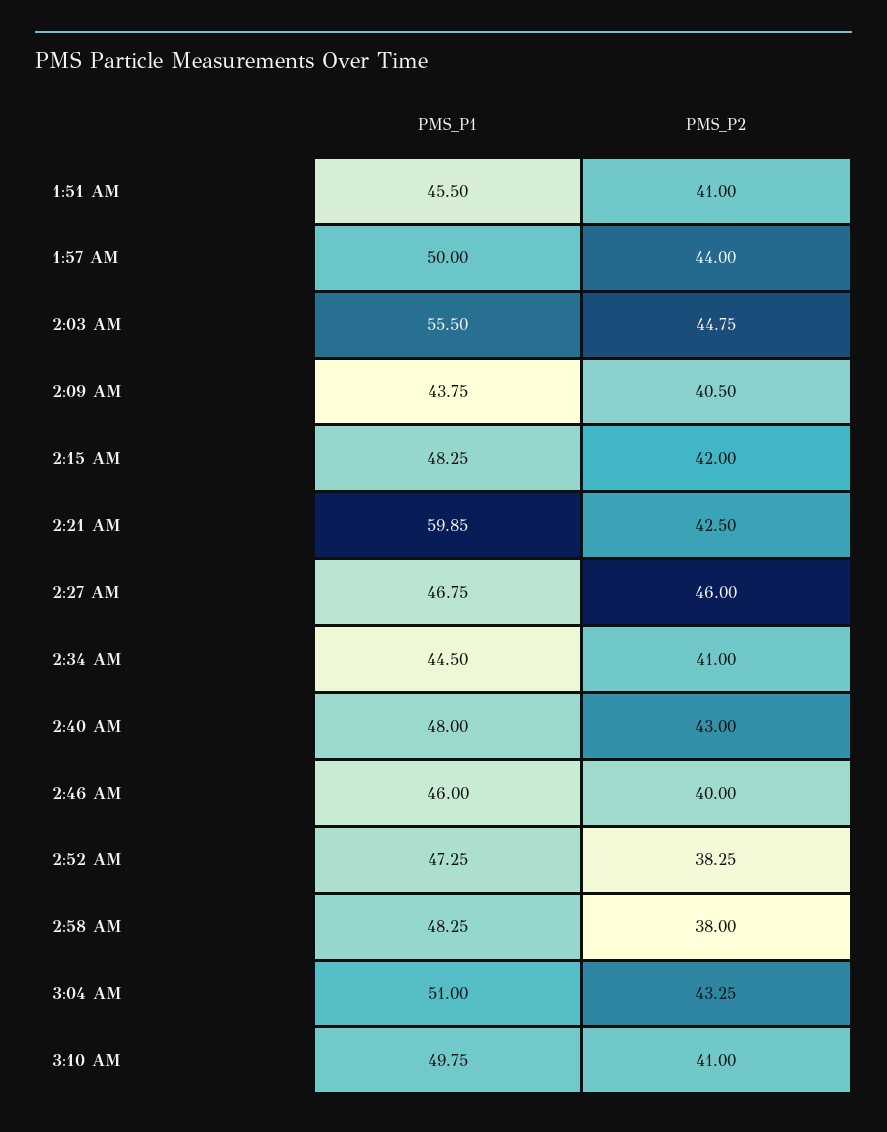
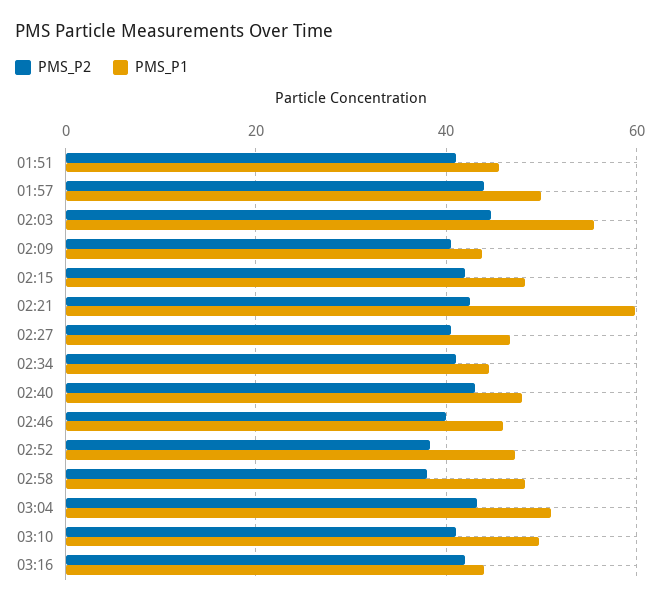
PMS_P2, 2:27 AM: 46 -> 40
PMS_P2, 03:16: none -> 42
PMS_P1, 03:16: none -> 44

